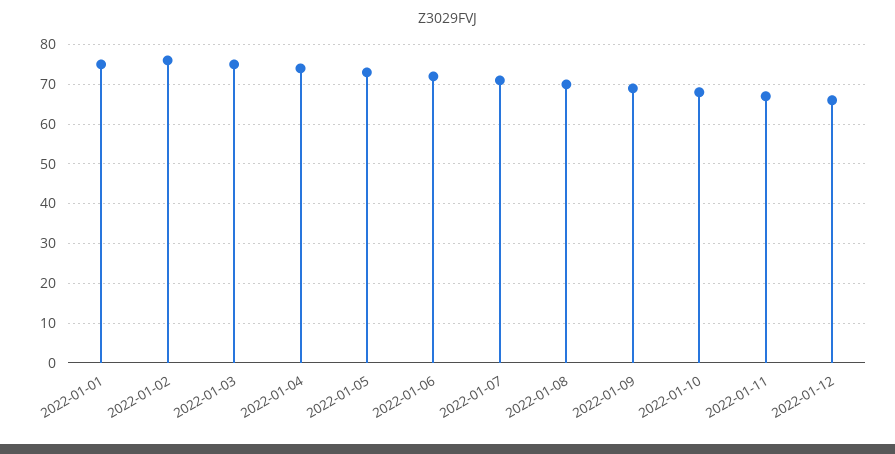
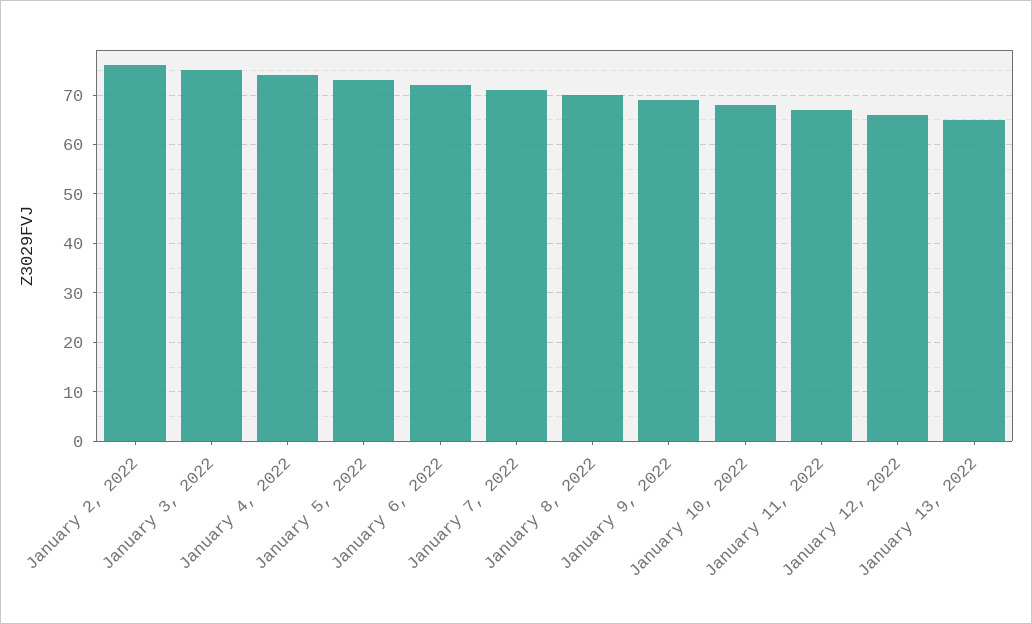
2022-01-01: 75 -> none
January 13, 2022: none -> 65

